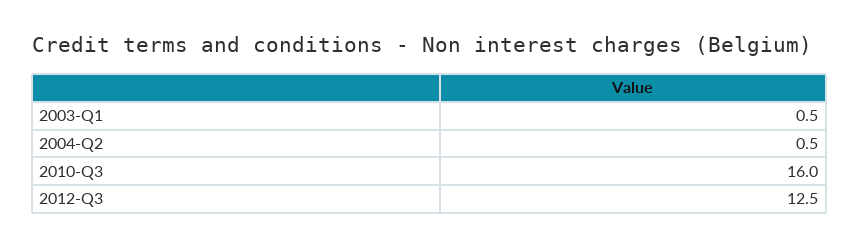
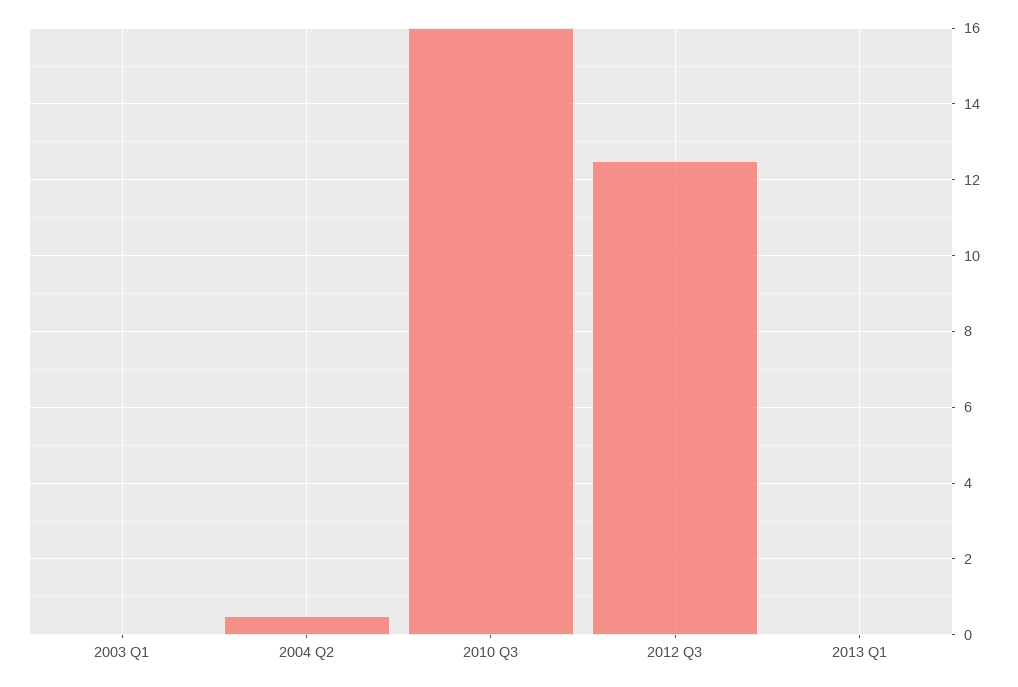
2003-Q1: 0.5 -> 0
2013 Q1: none -> 0

